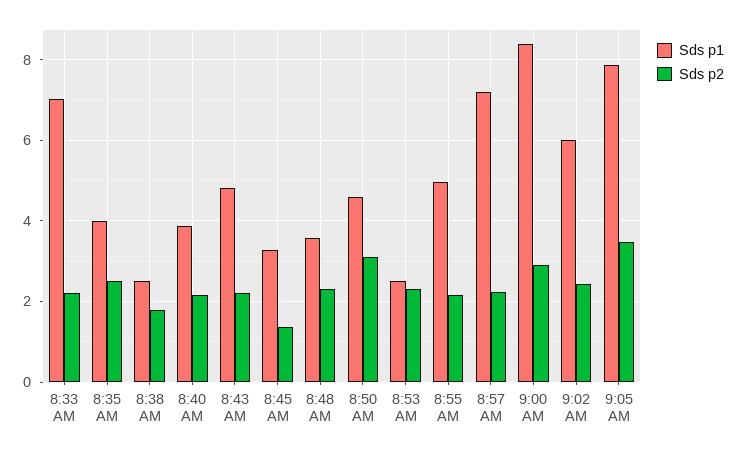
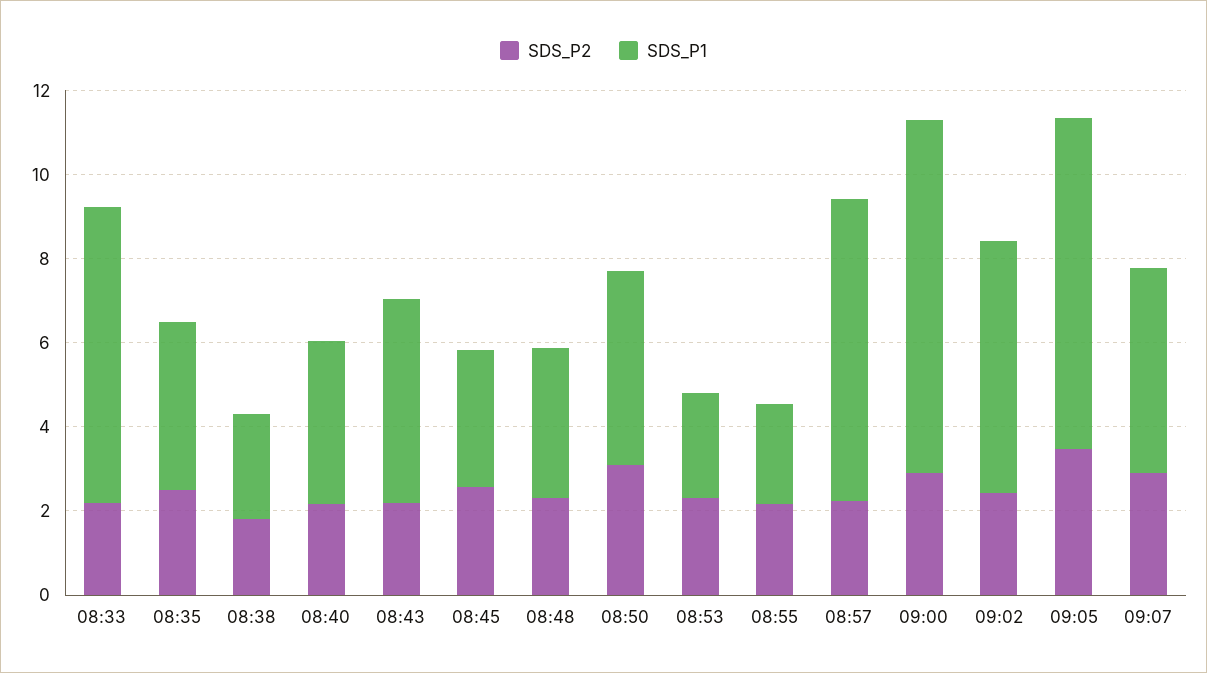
Sds p2, 8:45 AM: 1.4 -> 2.5
Sds p1, 8:55 AM: 5 -> 2.5
Sds p2, 09:07: none -> 3
Sds p1, 09:07: none -> 5

